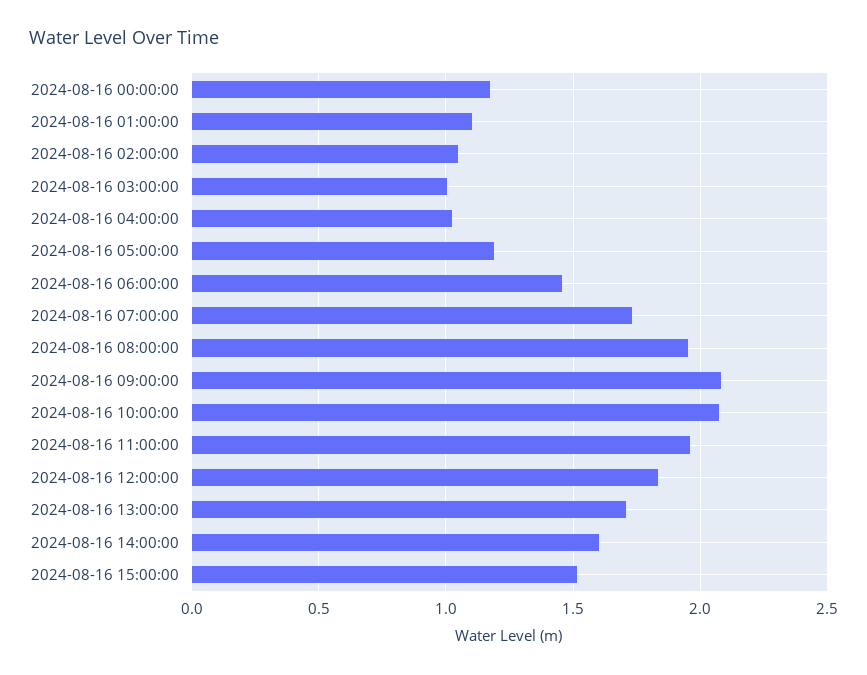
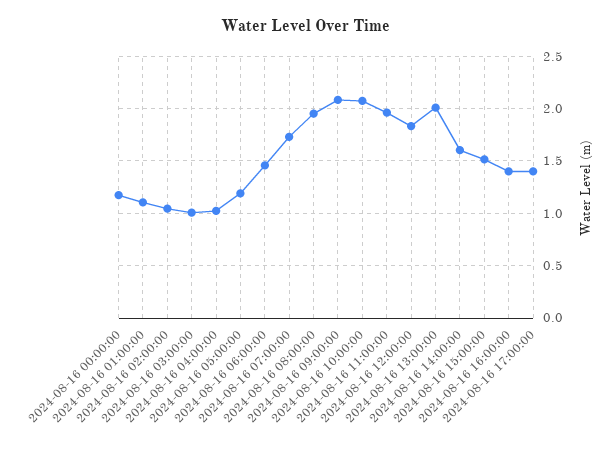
2024-08-16 13:00:00: 1.7 -> 2
2024-08-16 16:00:00: none -> 1.4
2024-08-16 17:00:00: none -> 1.4

